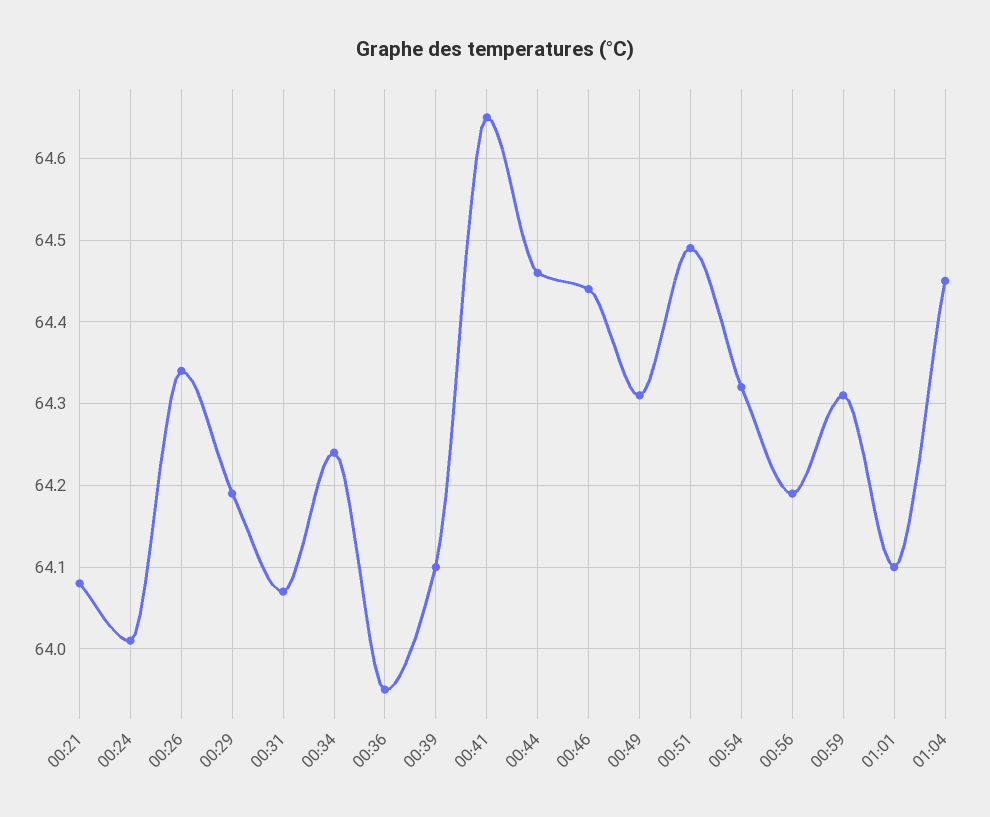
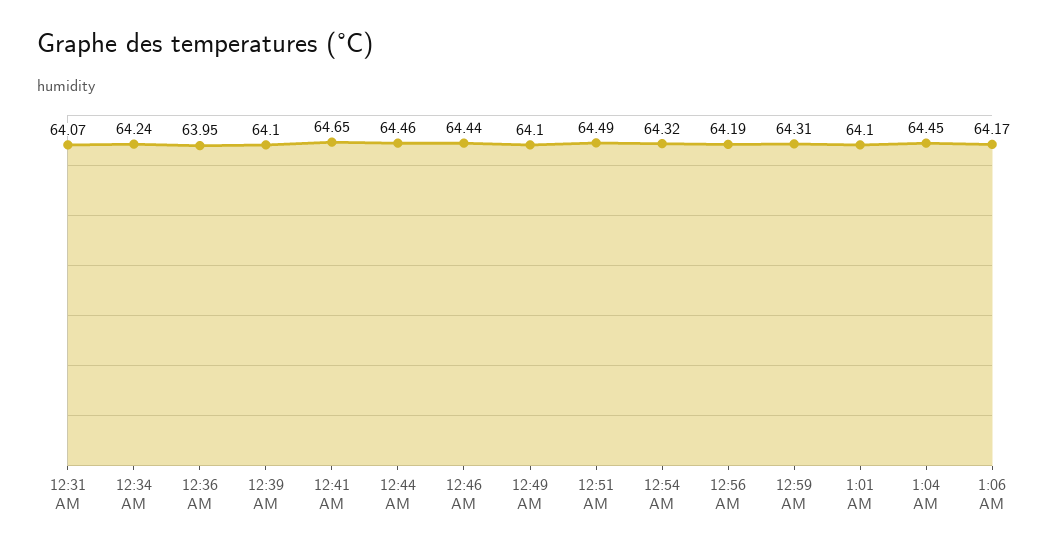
00:21: 64.08 -> none
00:24: 64.01 -> none
00:26: 64.34 -> none
00:29: 64.19 -> none
00:49: 64.31 -> 64.1
1:06 AM: none -> 64.17

